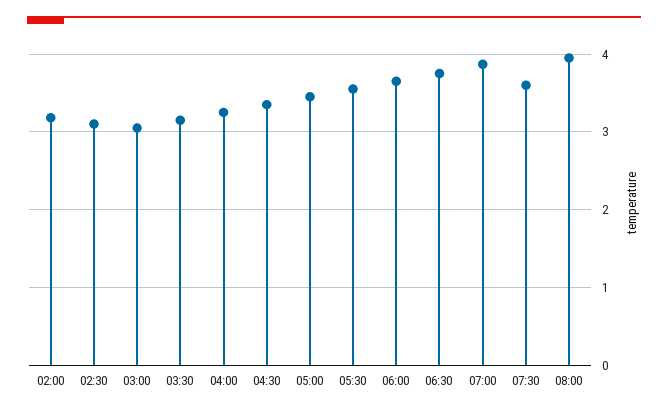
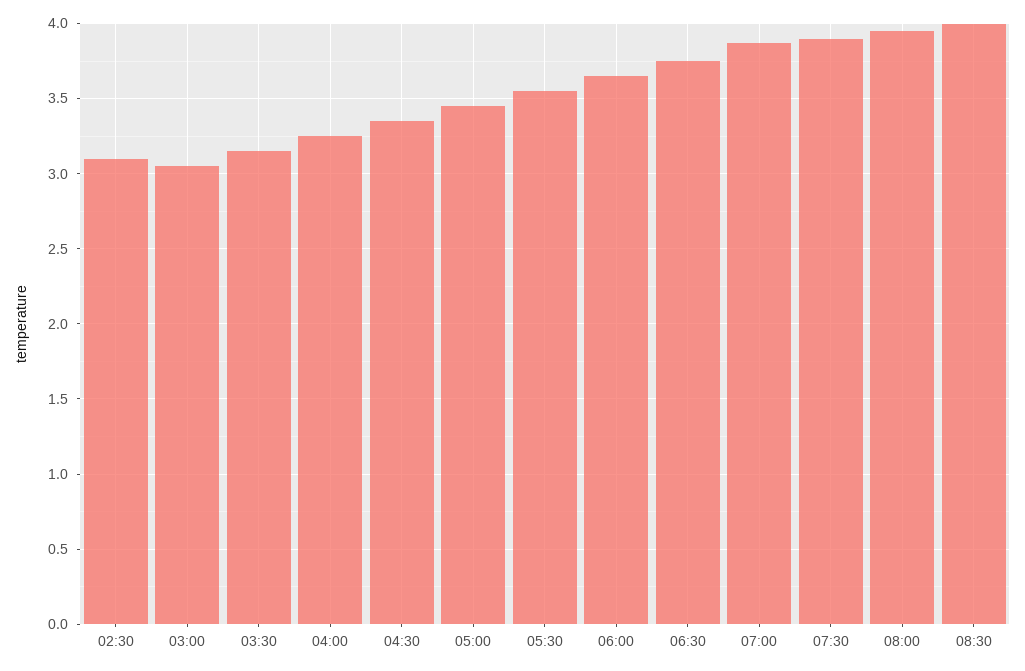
02:00: 3.2 -> none
07:30: 3.6 -> 3.9
08:30: none -> 4

